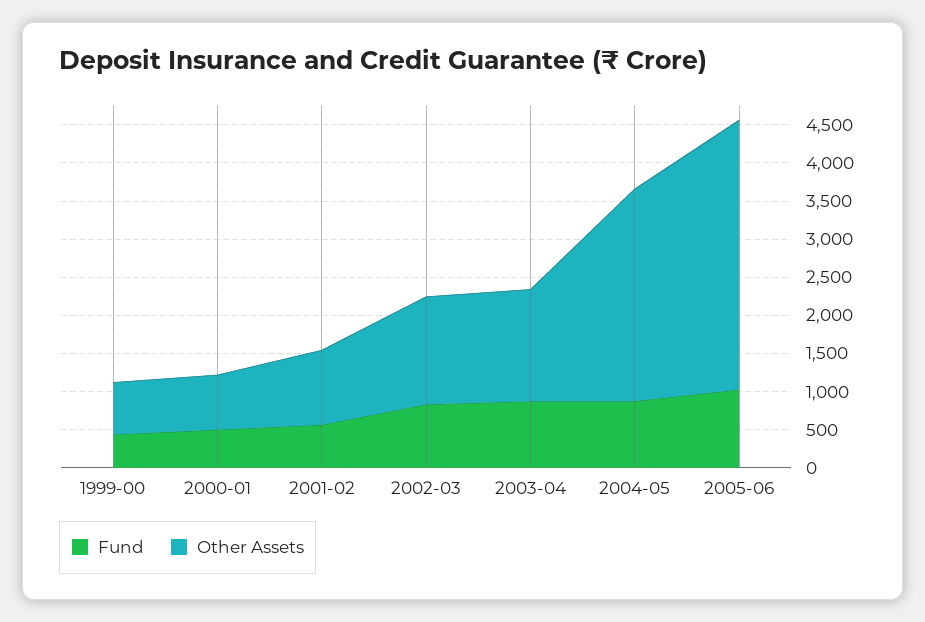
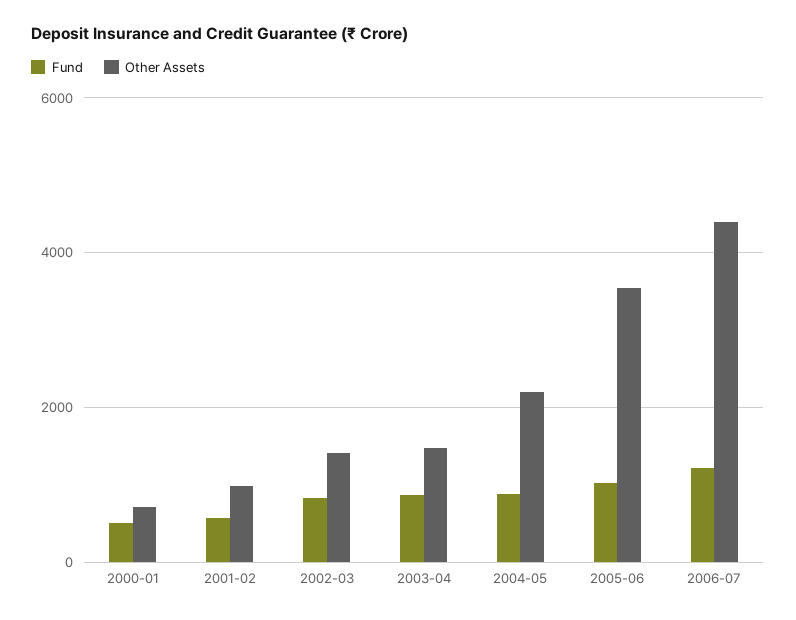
Fund, 1999-00: 500 -> none
Other Assets, 1999-00: 750 -> none
Other Assets, 2004-05: 2750 -> 2200
Fund, 2006-07: none -> 1200
Other Assets, 2006-07: none -> 4400

